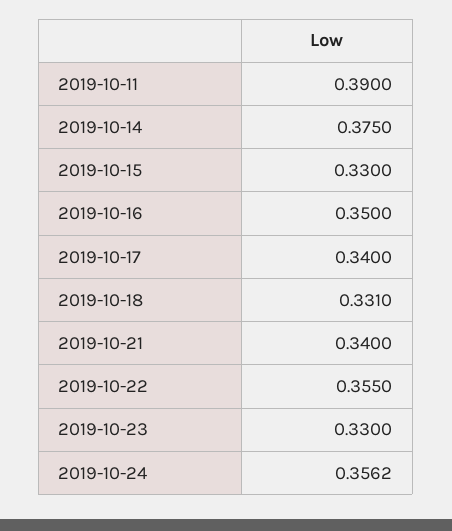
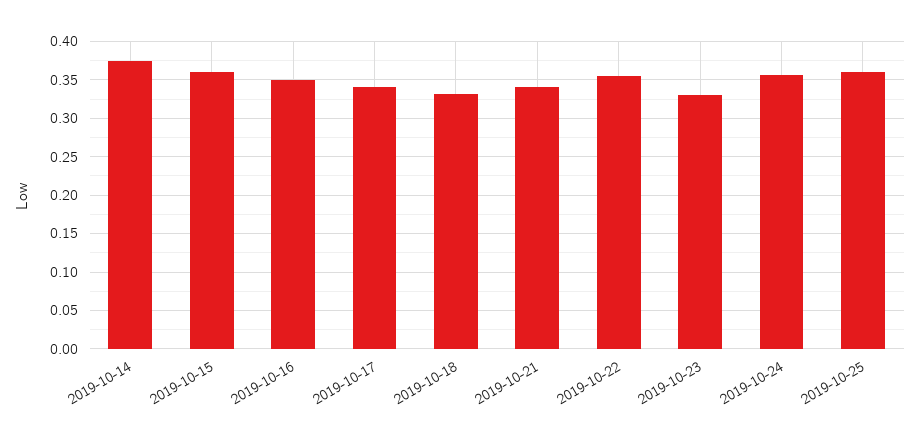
2019-10-11: 0.39 -> none
2019-10-15: 0.33 -> 0.36
2019-10-25: none -> 0.36

